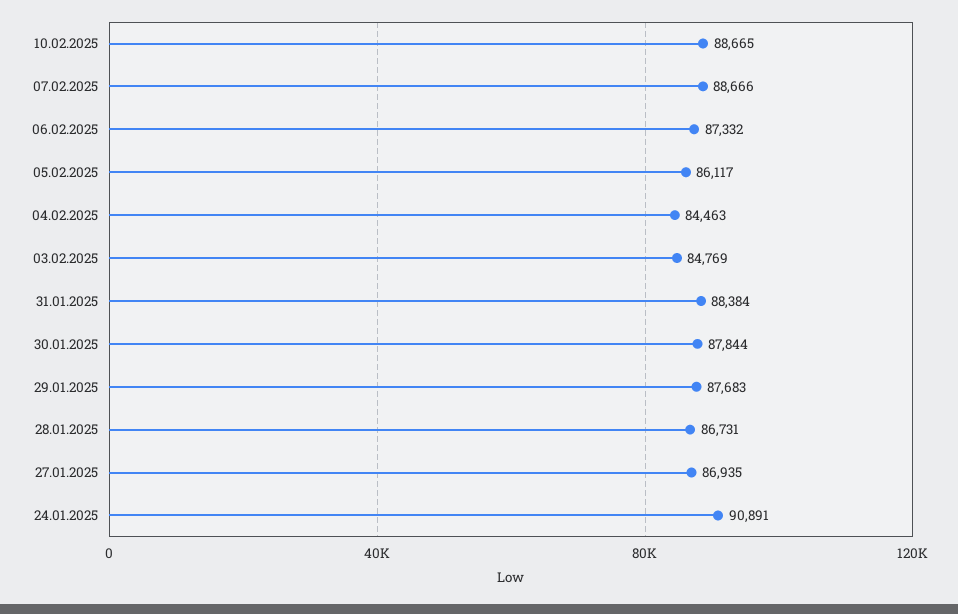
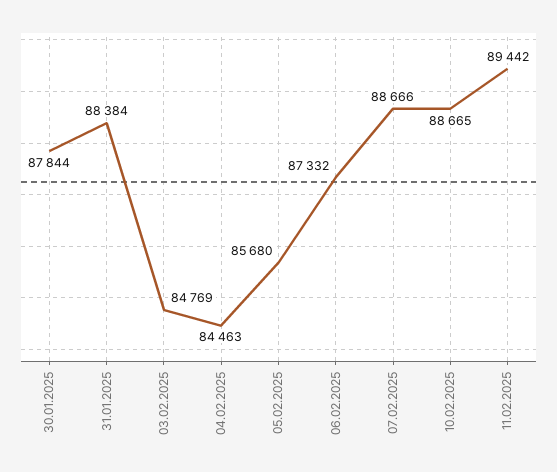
05.02.2025: 86117 -> 85680
29.01.2025: 87683 -> none
28.01.2025: 86731 -> none
27.01.2025: 86935 -> none
24.01.2025: 90891 -> none
11.02.2025: none -> 89442

